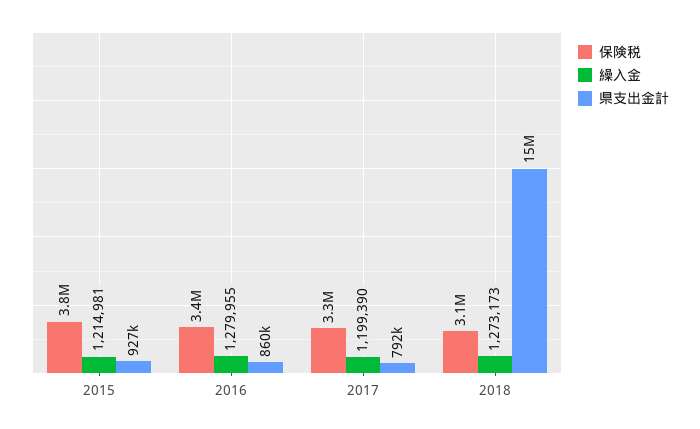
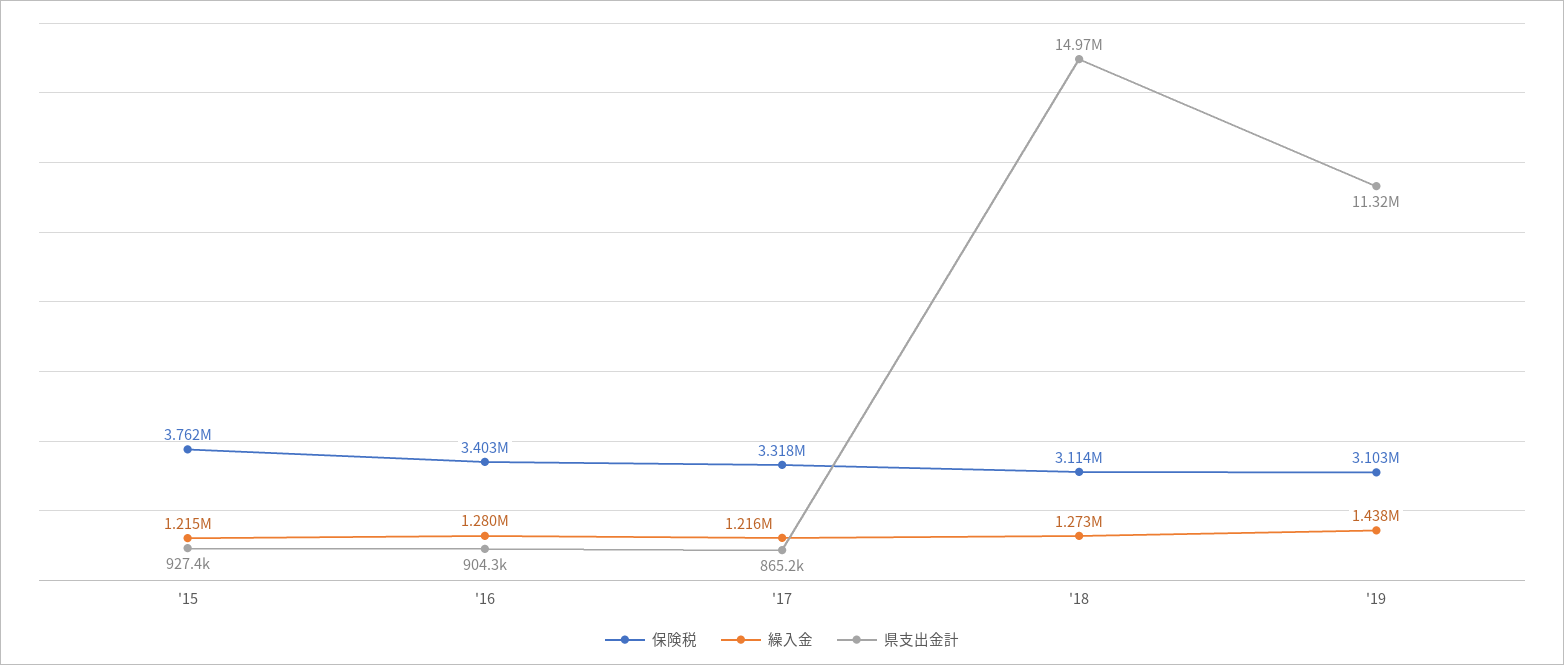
県支出金計, 2016: 860000 -> 904300
繰入金, 2017: 1199390 -> 1216000
県支出金計, 2017: 792000 -> 865200
保険税, '19: none -> 3103000
繰入金, '19: none -> 1438000
県支出金計, '19: none -> 11320000

